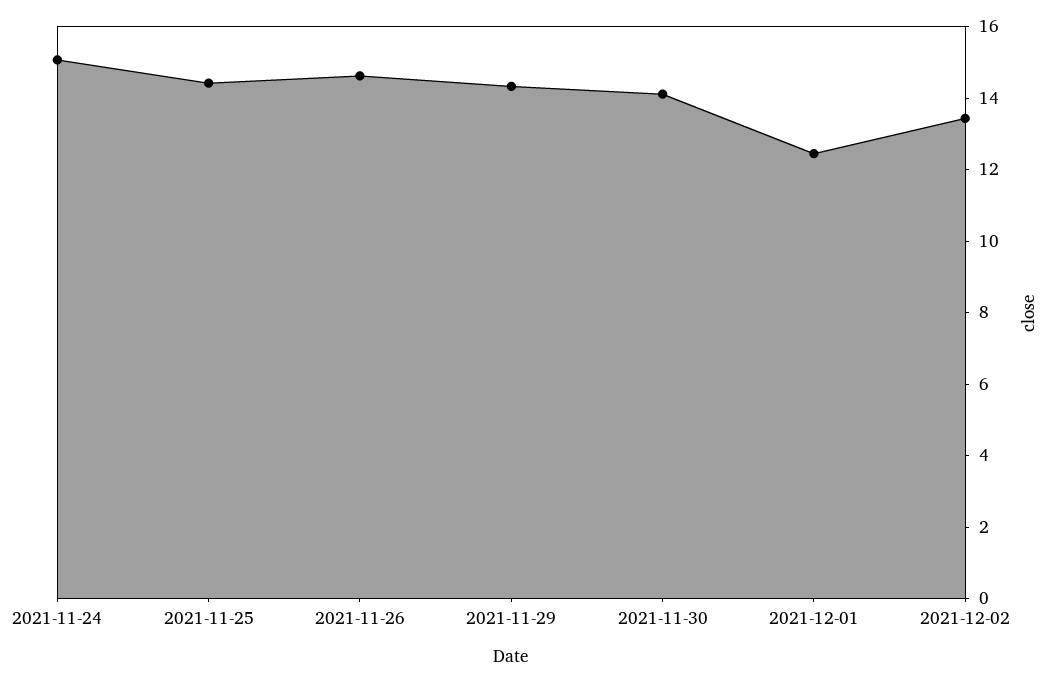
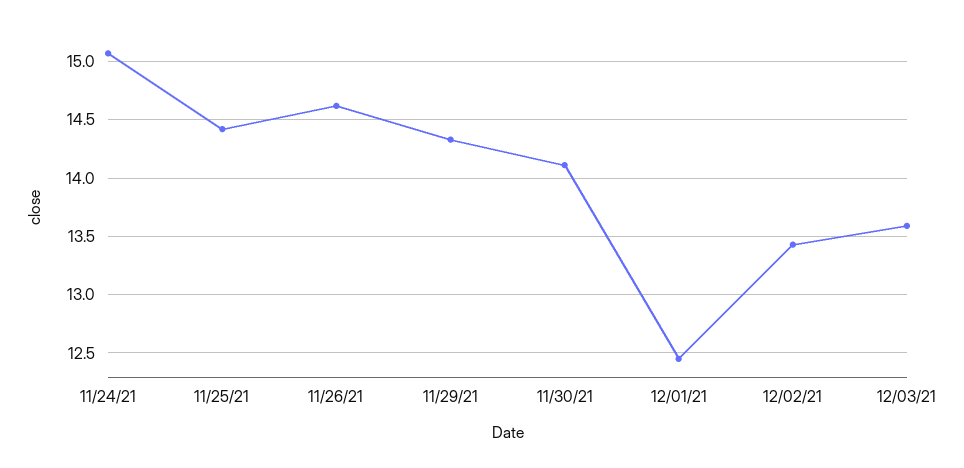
12/03/21: none -> 13.6

